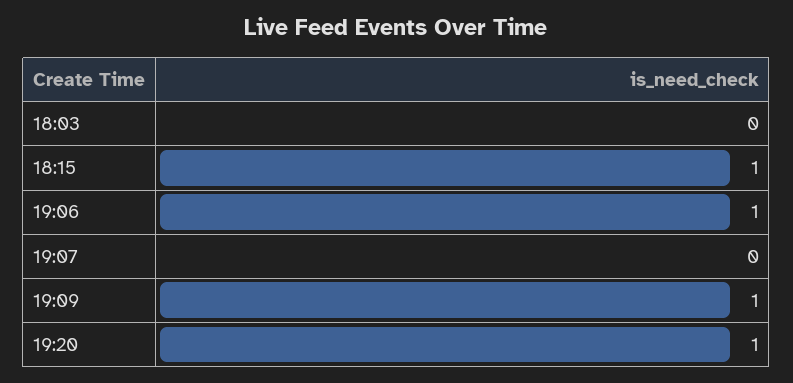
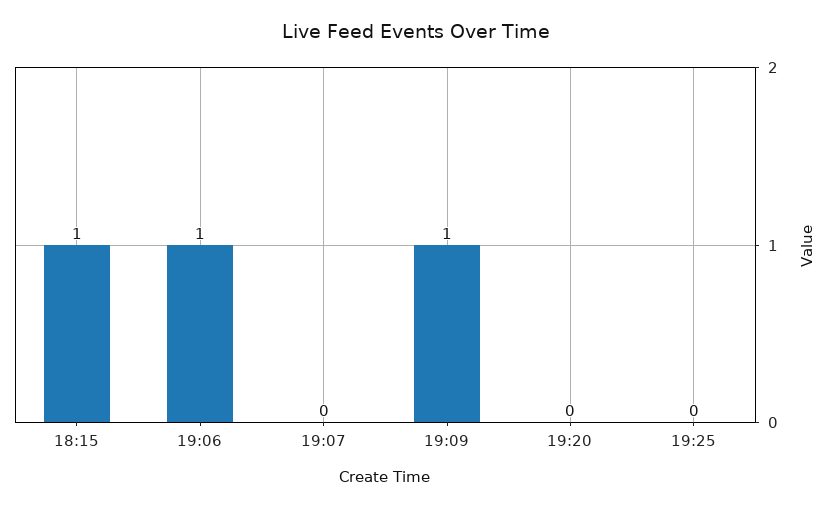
18:03: 0 -> none
19:20: 1 -> 0
19:25: none -> 0

